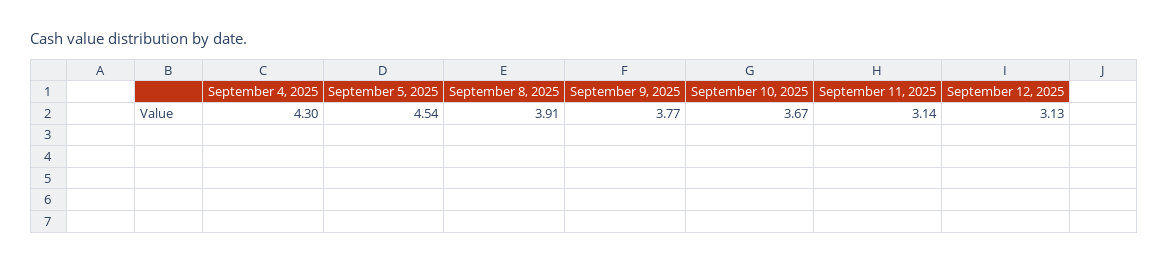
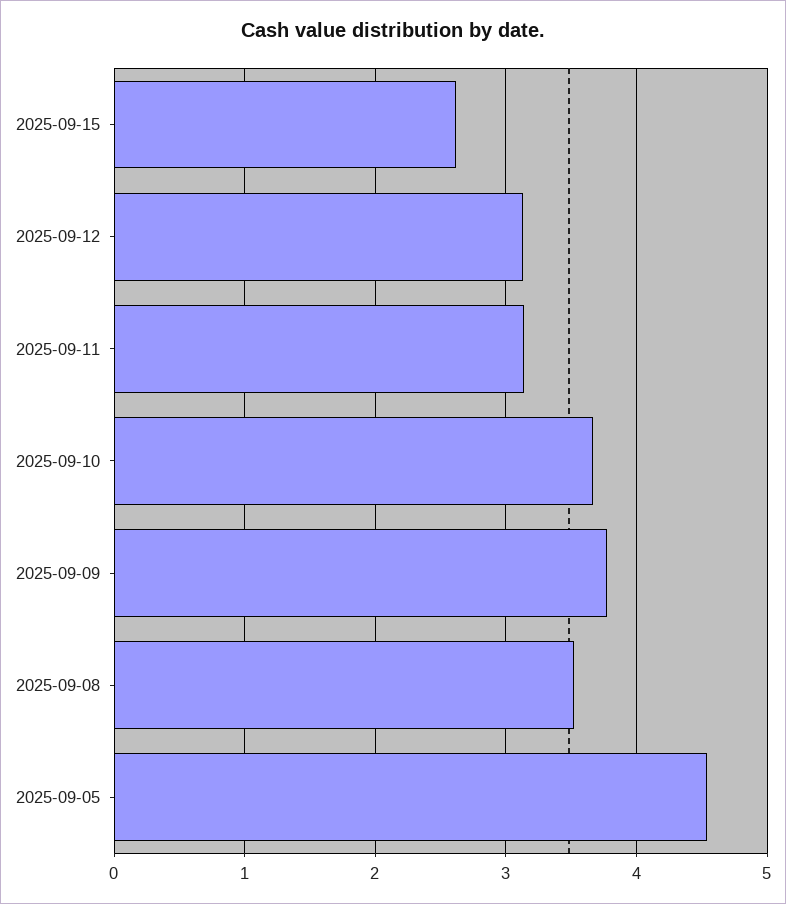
September 4, 2025: 4.3 -> none
September 8, 2025: 3.91 -> 3.5
2025-09-15: none -> 2.6

